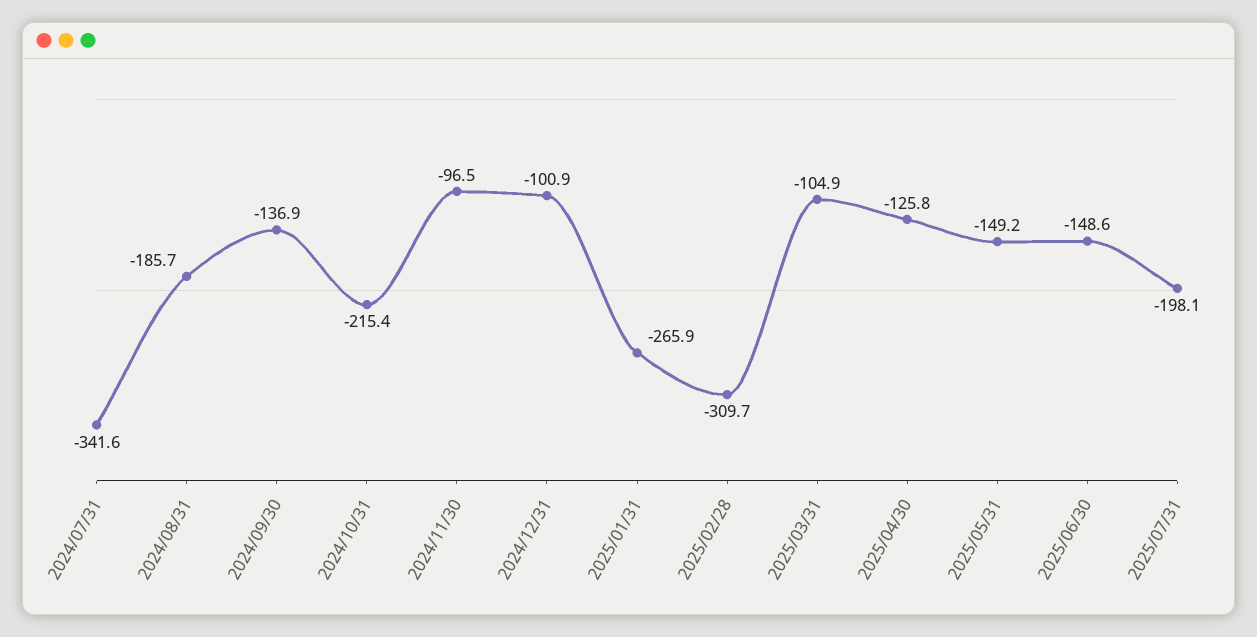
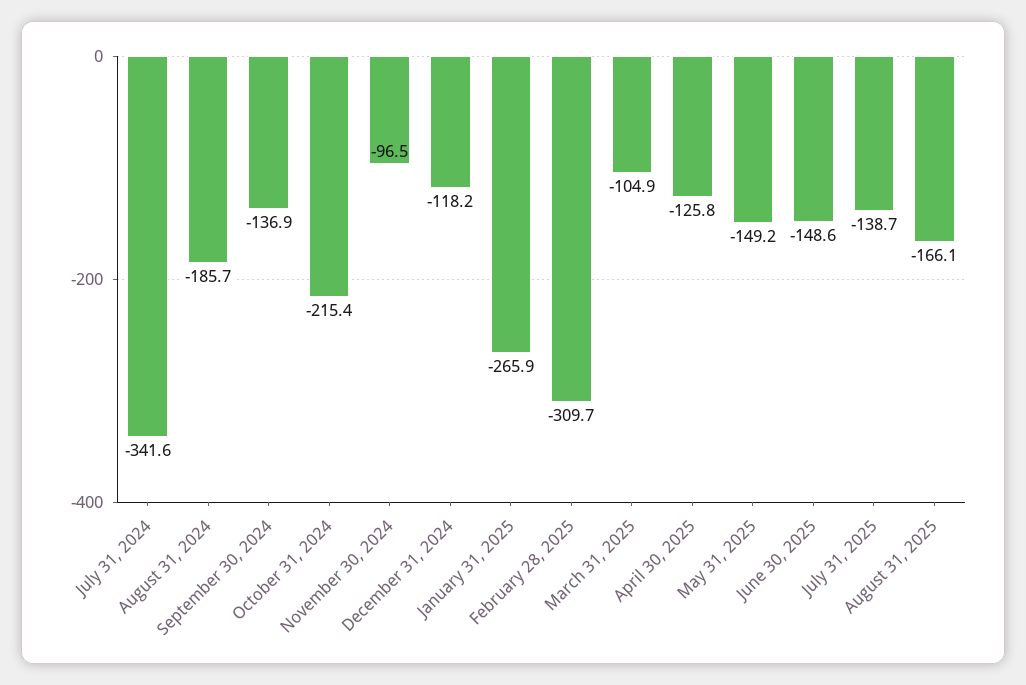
2024/12/31: -100.9 -> -118.2
2025/07/31: -198.1 -> -138.7
August 31, 2025: none -> -166.1

